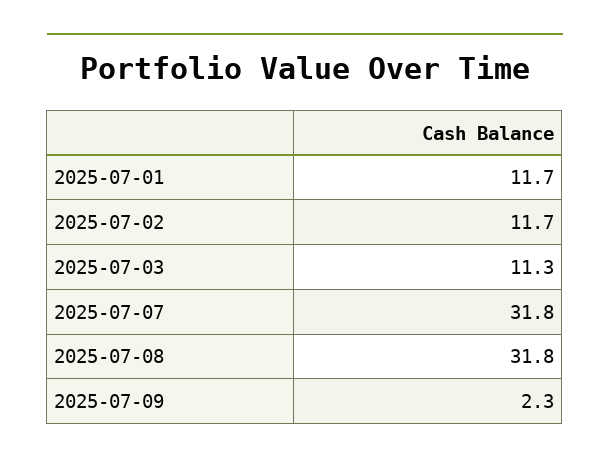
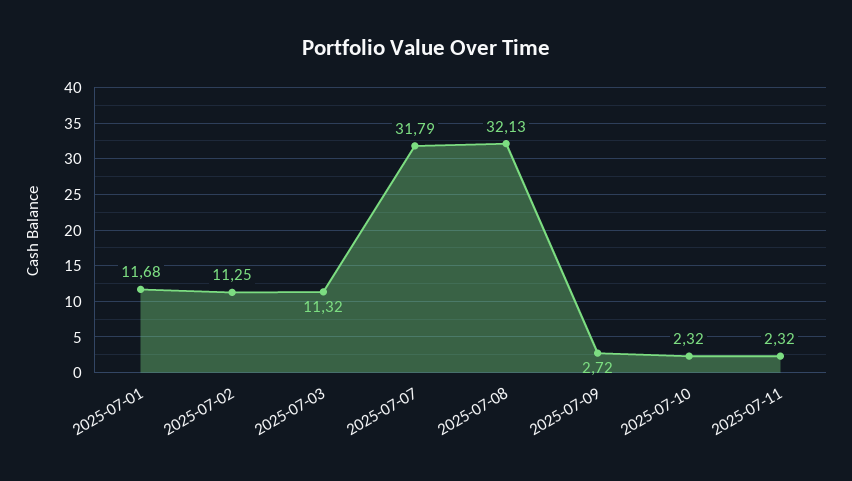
2025-07-02: 11.7 -> 11.25
2025-07-08: 31.8 -> 32.13
2025-07-09: 2.3 -> 2.72
2025-07-10: none -> 2.32
2025-07-11: none -> 2.32

